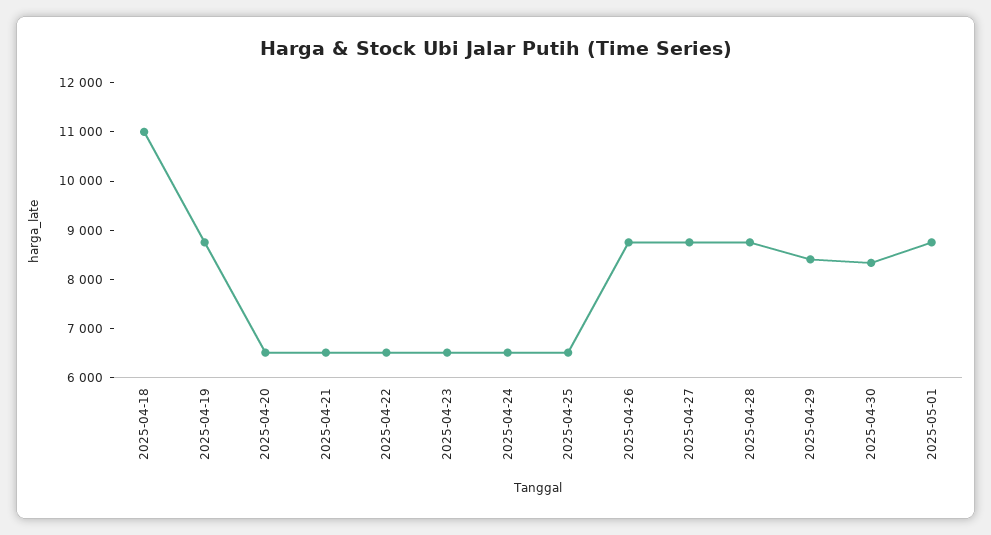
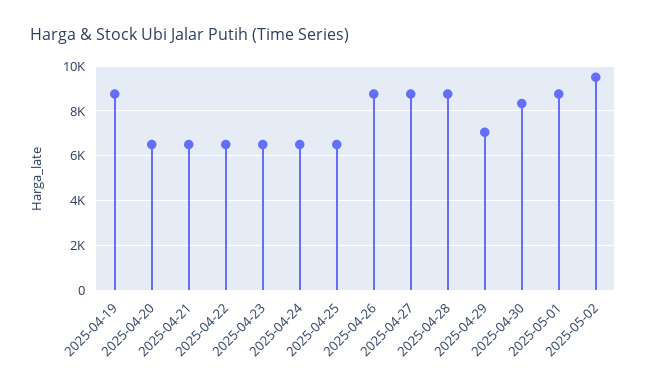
2025-04-18: 11000 -> none
2025-04-29: 8400 -> 7000
2025-05-02: none -> 9500

